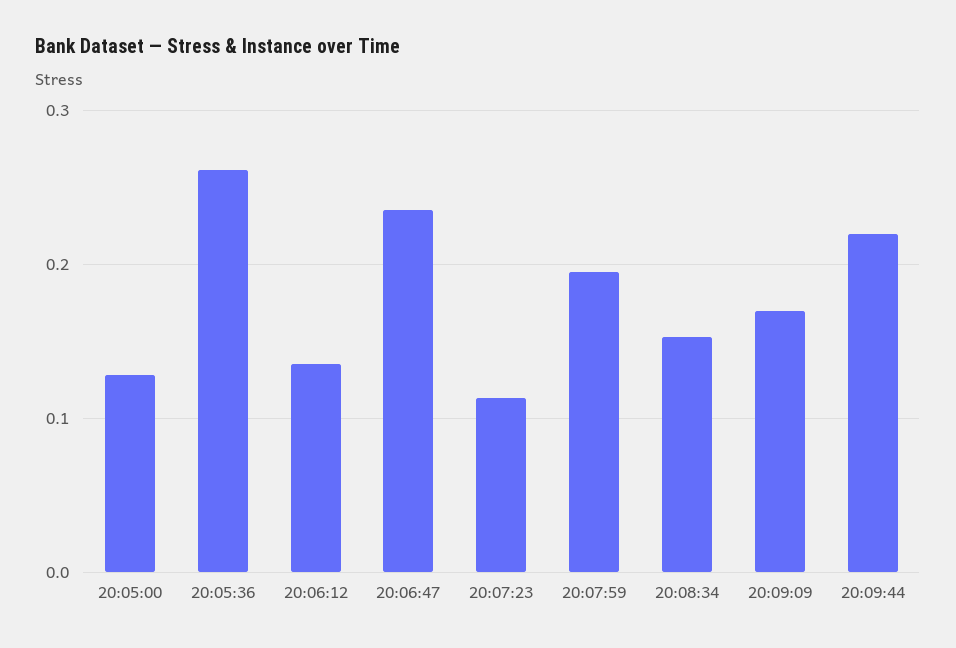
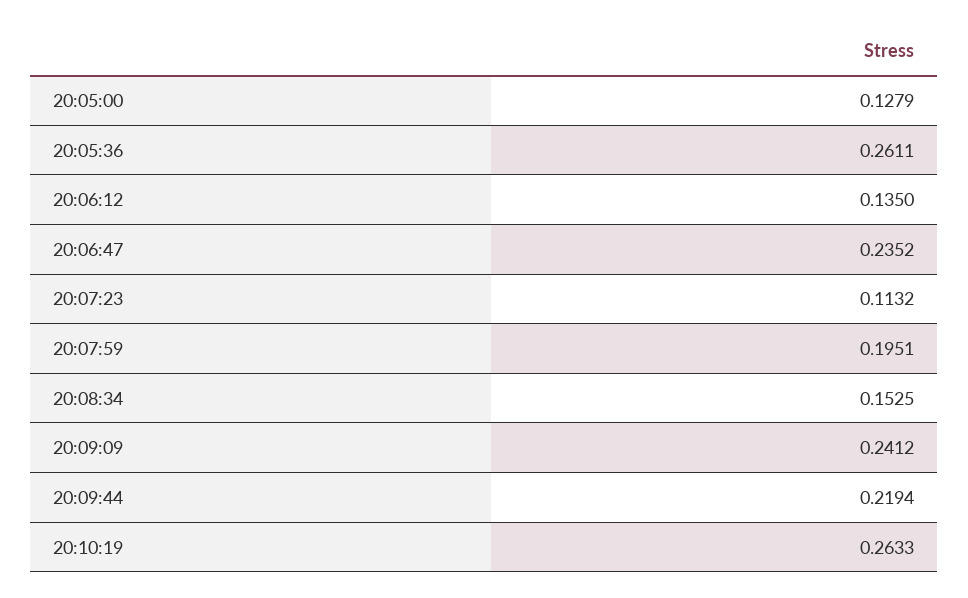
20:09:09: 0.17 -> 0.2412
20:10:19: none -> 0.2633

